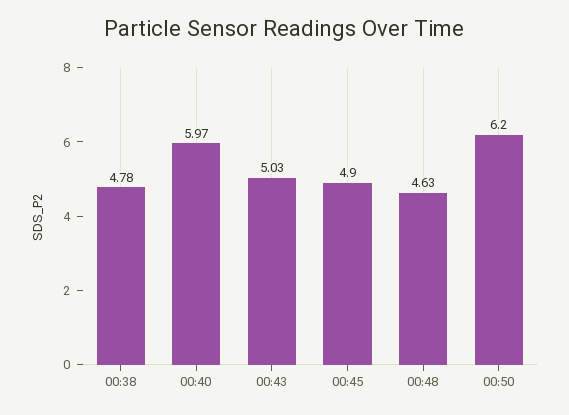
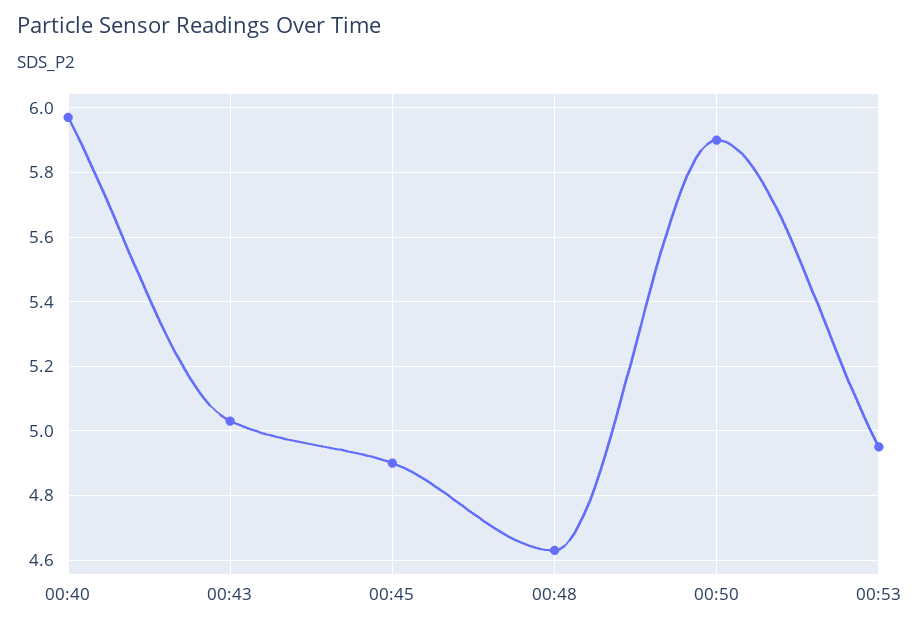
00:38: 4.78 -> none
00:50: 6.2 -> 5.9
00:53: none -> 4.95

